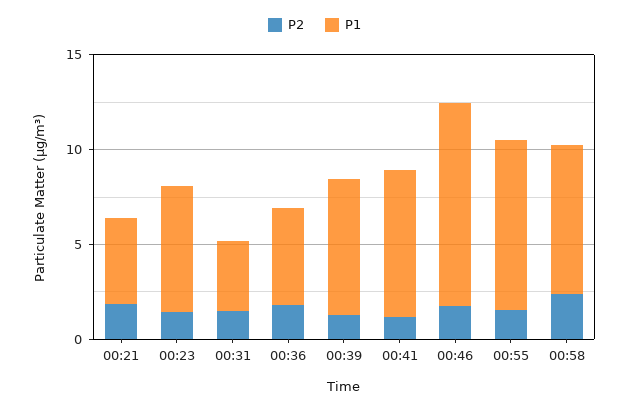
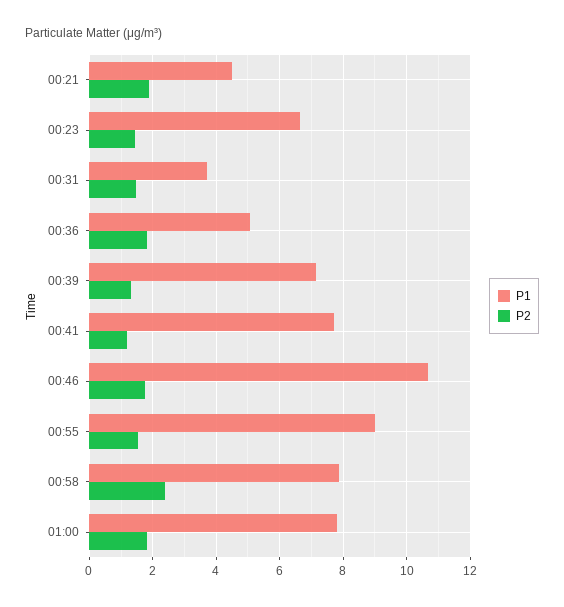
P1, 01:00: none -> 7.8
P2, 01:00: none -> 1.8

